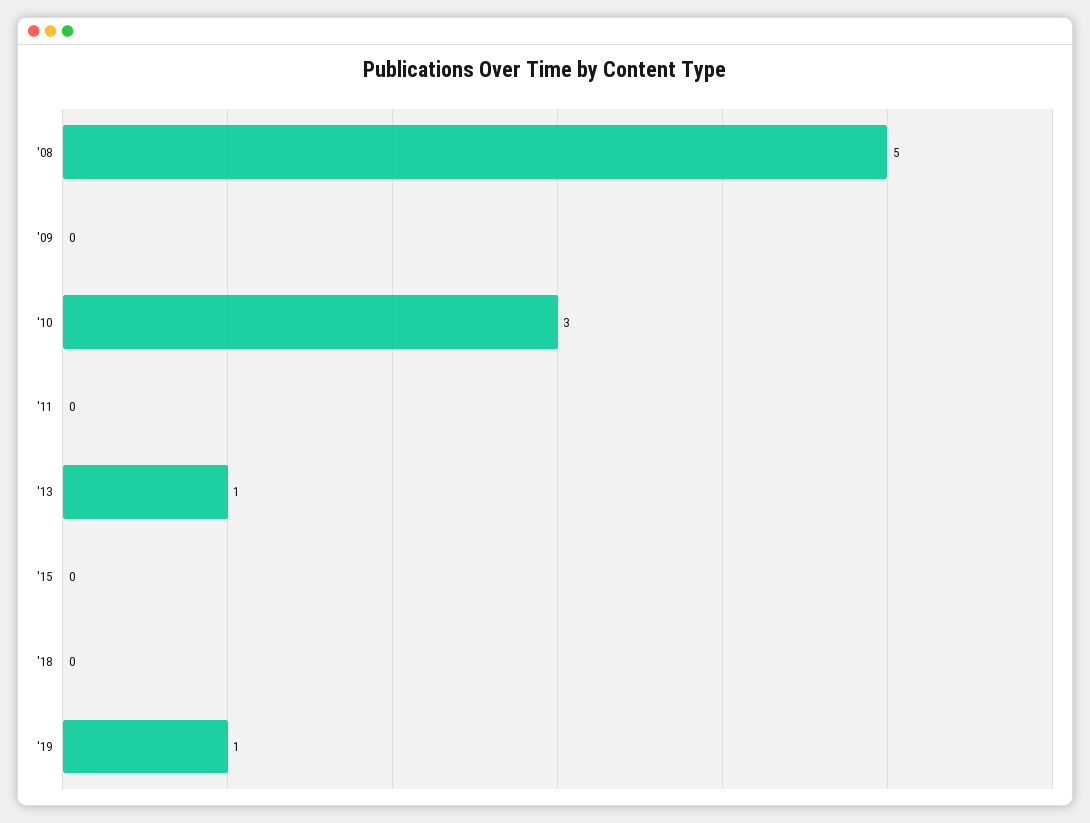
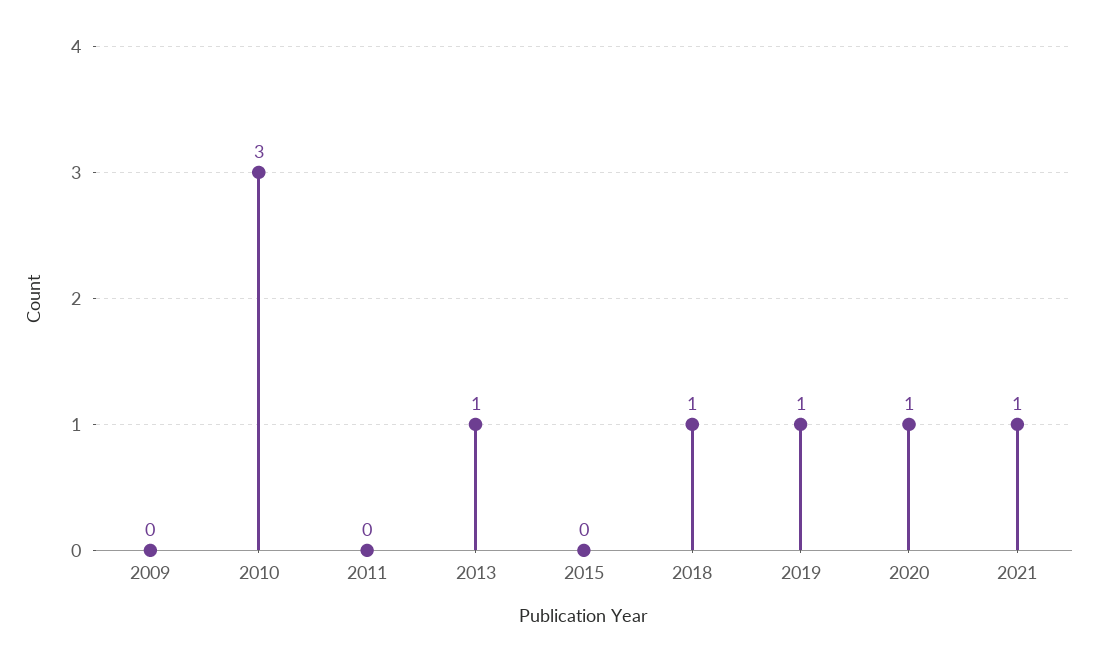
'08: 5 -> none
'18: 0 -> 1
2020: none -> 1
2021: none -> 1

